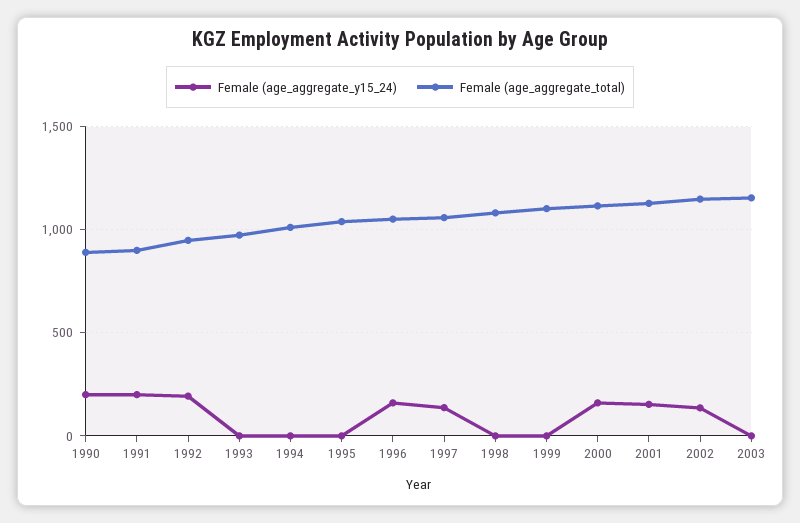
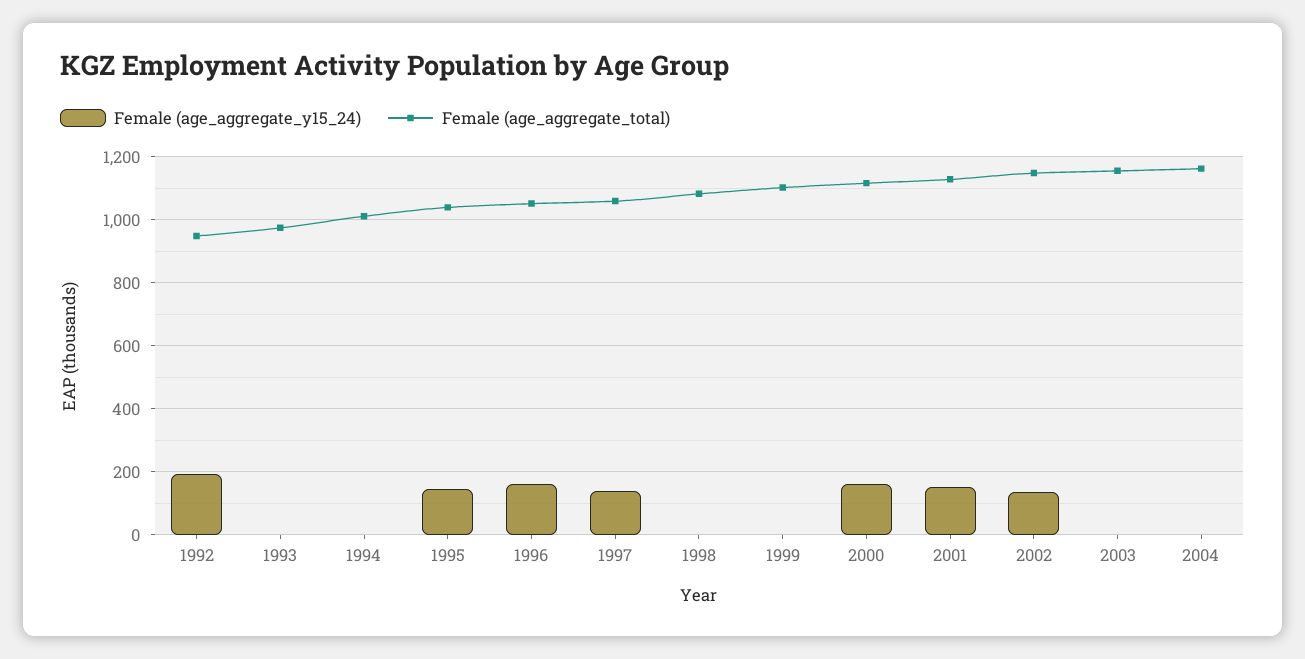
Female (age_aggregate_y15_24), 1990: 200 -> none
Female (age_aggregate_total), 1990: 900 -> none
Female (age_aggregate_y15_24), 1991: 200 -> none
Female (age_aggregate_total), 1991: 900 -> none
Female (age_aggregate_y15_24), 1995: 0 -> 140
Female (age_aggregate_y15_24), 2004: none -> 0
Female (age_aggregate_total), 2004: none -> 1160

